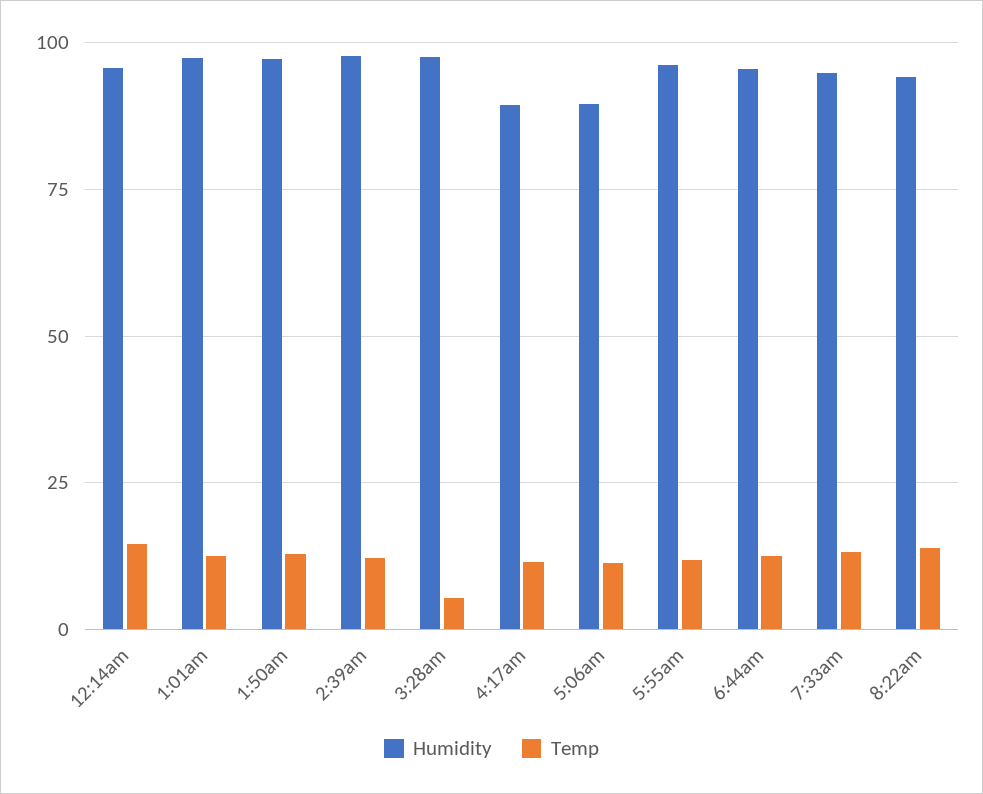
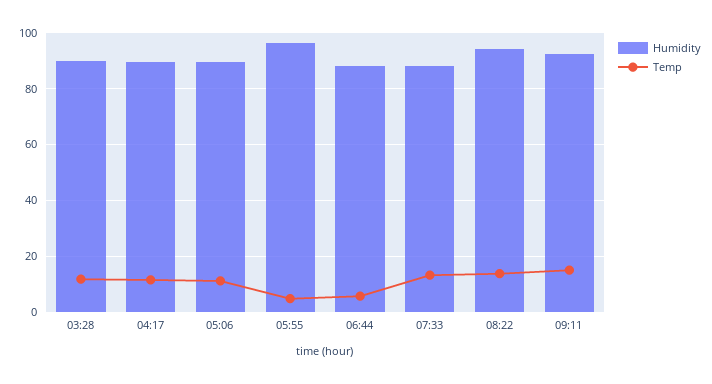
Humidity, 12:14am: 95 -> none
Temp, 12:14am: 15 -> none
Humidity, 1:01am: 97.5 -> none
Temp, 1:01am: 12.5 -> none
Humidity, 1:50am: 97.5 -> none
Temp, 1:50am: 12.5 -> none
Humidity, 2:39am: 97.5 -> none
Temp, 2:39am: 12.5 -> none
Humidity, 3:28am: 97.5 -> 90
Temp, 3:28am: 5 -> 12.5
Temp, 5:55am: 12.5 -> 5
Humidity, 6:44am: 95 -> 87.5
Temp, 6:44am: 12.5 -> 5
Humidity, 7:33am: 95 -> 87.5
Humidity, 09:11: none -> 92.5
Temp, 09:11: none -> 15

